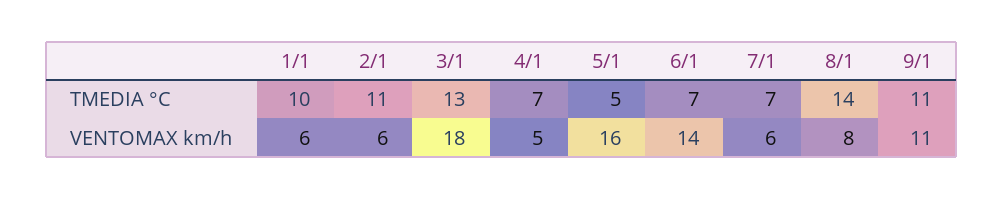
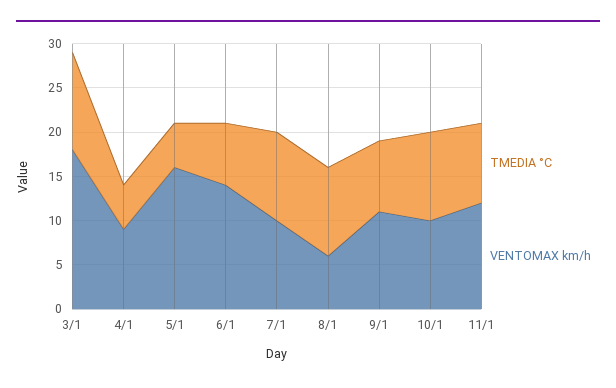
TMEDIA °C, 1/1: 10 -> none
TMEDIA °C, 2/1: 11 -> none
TMEDIA °C, 3/1: 13 -> 11
TMEDIA °C, 4/1: 7 -> 5
TMEDIA °C, 7/1: 7 -> 10
TMEDIA °C, 8/1: 14 -> 10
TMEDIA °C, 9/1: 11 -> 8
VENTOMAX km/h, 1/1: 6 -> none
VENTOMAX km/h, 2/1: 6 -> none
VENTOMAX km/h, 4/1: 5 -> 9
VENTOMAX km/h, 7/1: 6 -> 10
VENTOMAX km/h, 8/1: 8 -> 6
TMEDIA °C, 10/1: none -> 10
VENTOMAX km/h, 10/1: none -> 10
TMEDIA °C, 11/1: none -> 9
VENTOMAX km/h, 11/1: none -> 12

